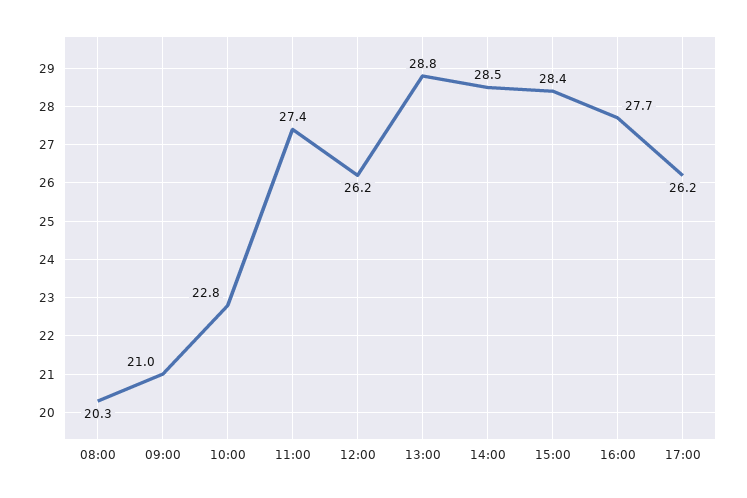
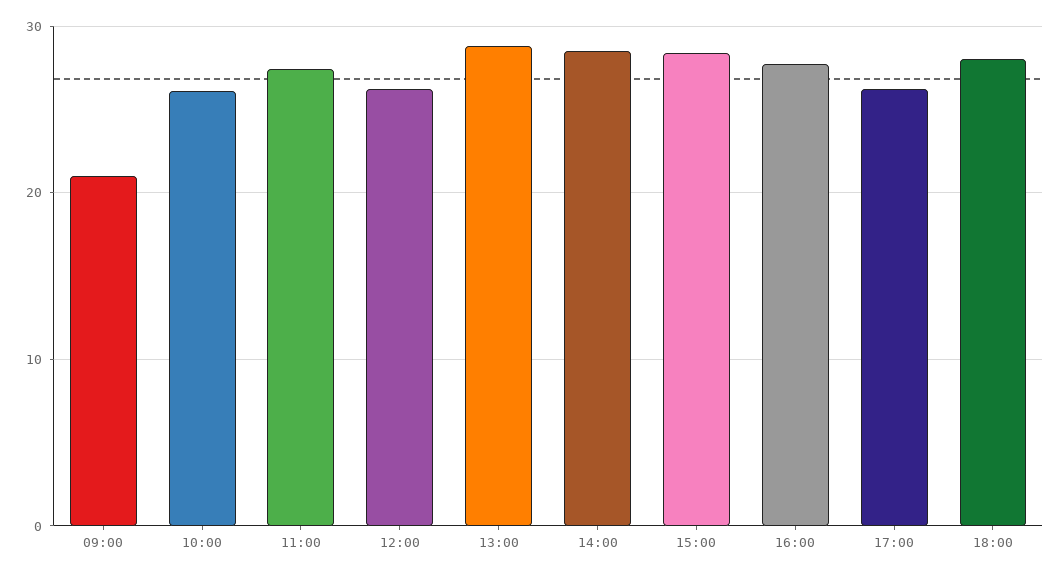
08:00: 20.3 -> none
10:00: 22.8 -> 26
18:00: none -> 28

